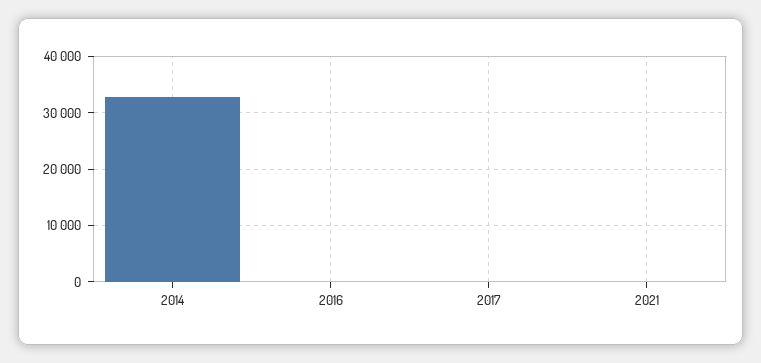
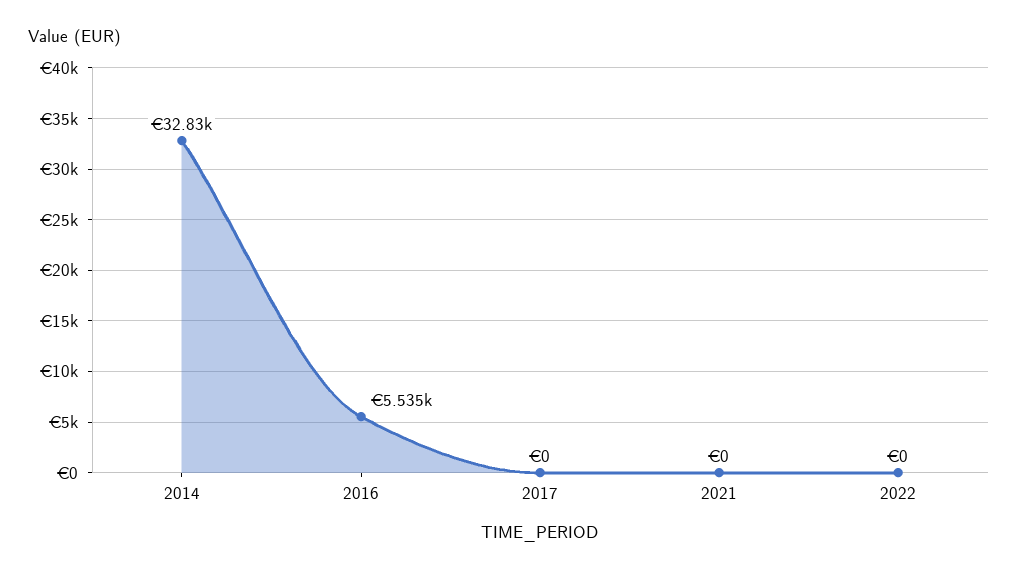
2016: 0 -> 5535
2022: none -> 0

